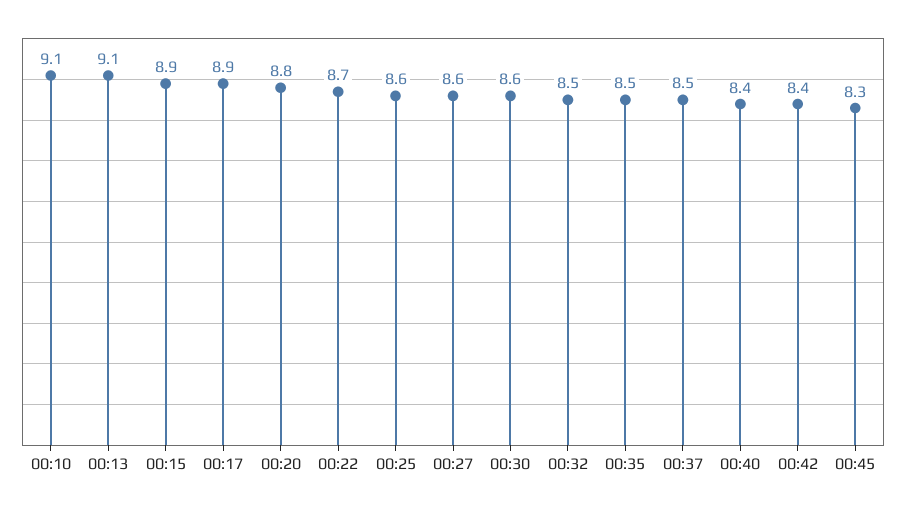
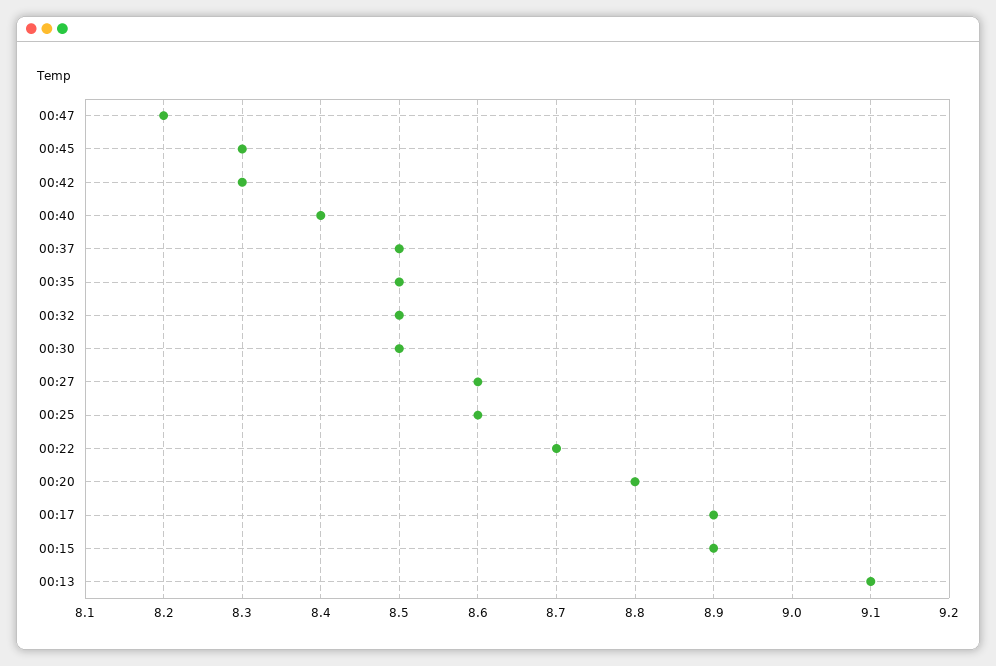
00:10: 9.1 -> none
00:30: 8.6 -> 8.5
00:42: 8.4 -> 8.3
00:47: none -> 8.2

